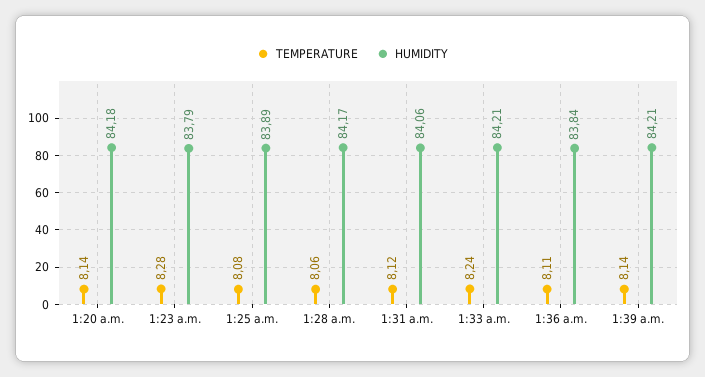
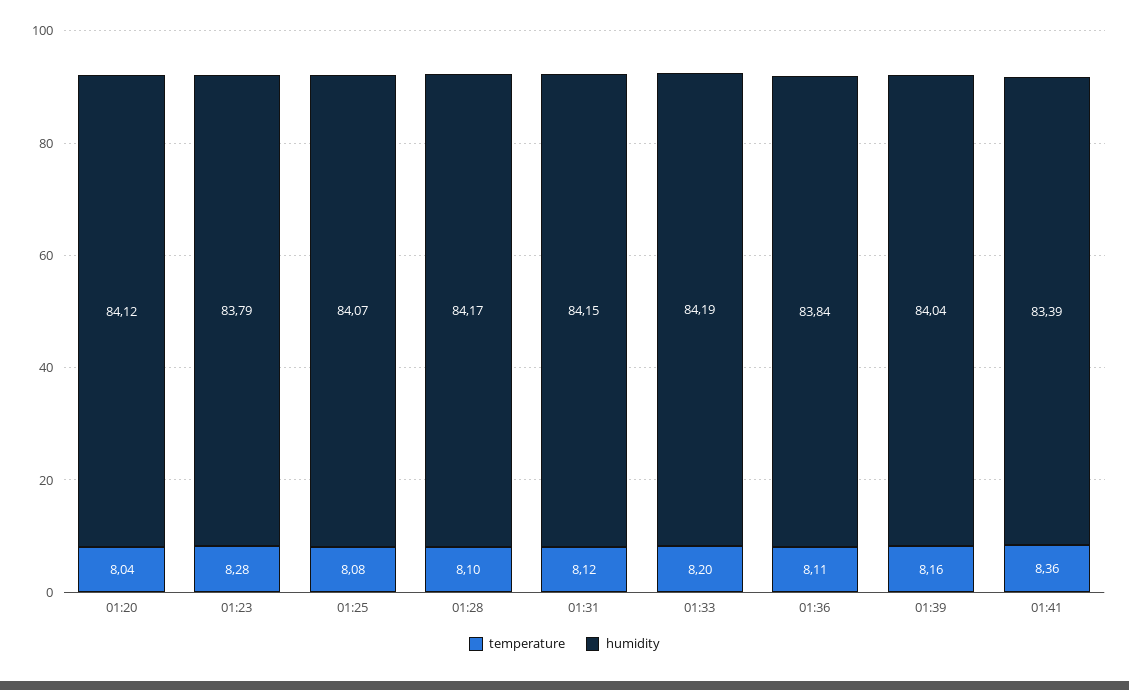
TEMPERATURE, 1:20 a.m.: 8.14 -> 8.04
HUMIDITY, 1:20 a.m.: 84.18 -> 84.12
HUMIDITY, 1:25 a.m.: 83.89 -> 84.07
TEMPERATURE, 1:28 a.m.: 8.06 -> 8.1
HUMIDITY, 1:31 a.m.: 84.06 -> 84.15
TEMPERATURE, 1:33 a.m.: 8.24 -> 8.2
HUMIDITY, 1:33 a.m.: 84.21 -> 84.19
TEMPERATURE, 1:39 a.m.: 8.14 -> 8.16
HUMIDITY, 1:39 a.m.: 84.21 -> 84.04
TEMPERATURE, 01:41: none -> 8.36
HUMIDITY, 01:41: none -> 83.39

